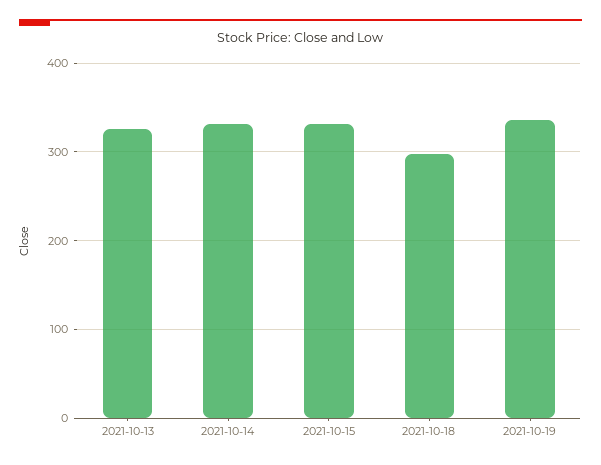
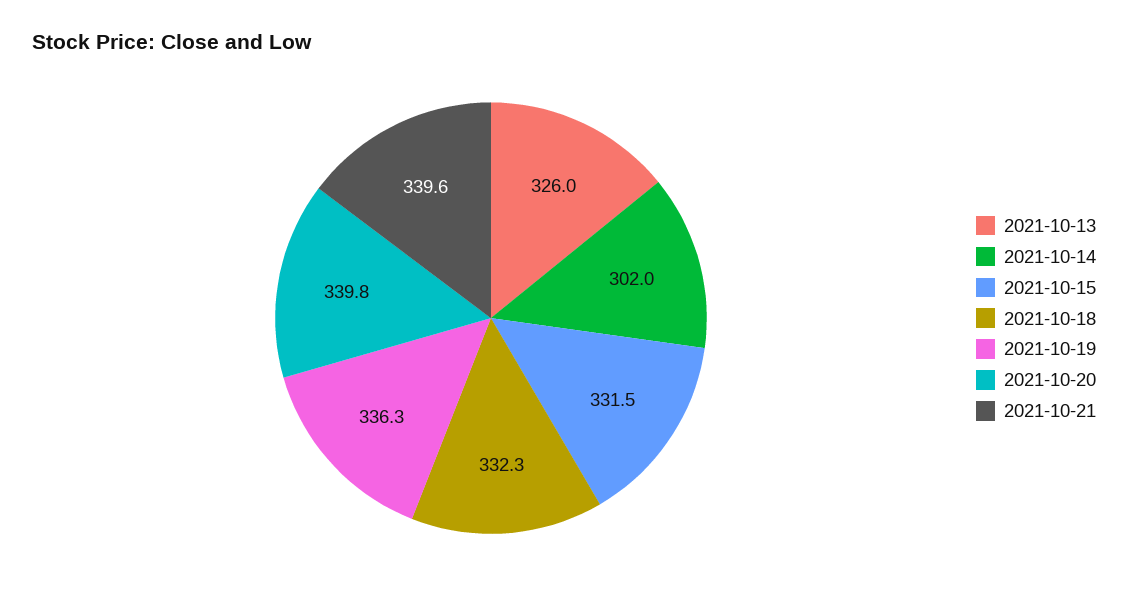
2021-10-14: 330 -> 302
2021-10-18: 300 -> 332.3
2021-10-20: none -> 339.8
2021-10-21: none -> 339.6

